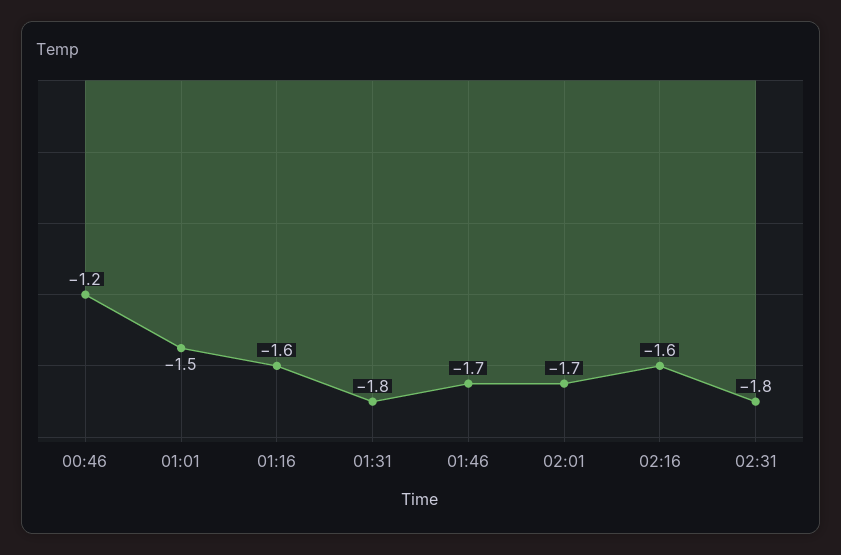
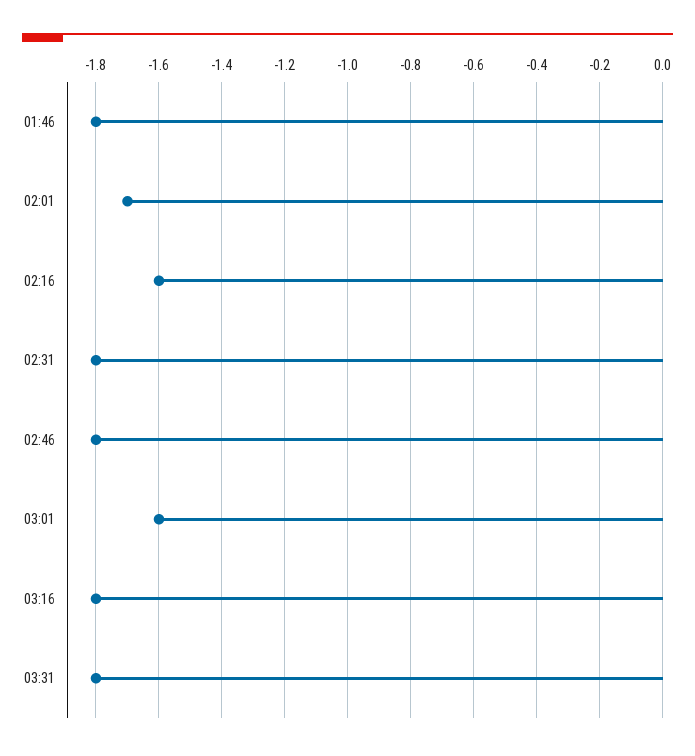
00:46: -1.2 -> none
01:01: -1.5 -> none
01:16: -1.6 -> none
01:31: -1.8 -> none
01:46: -1.7 -> -1.8
02:46: none -> -1.8
03:01: none -> -1.6
03:16: none -> -1.8
03:31: none -> -1.8

